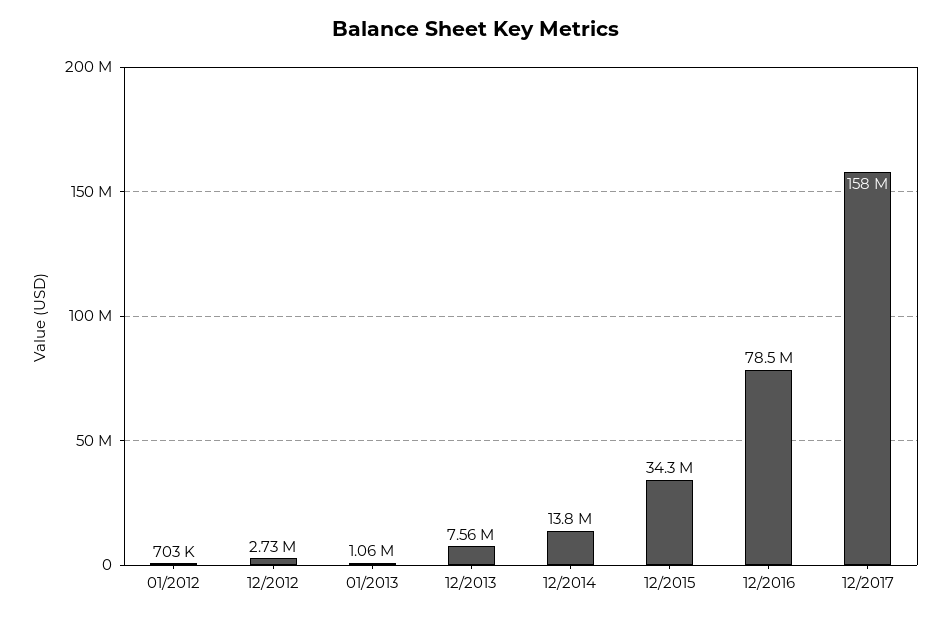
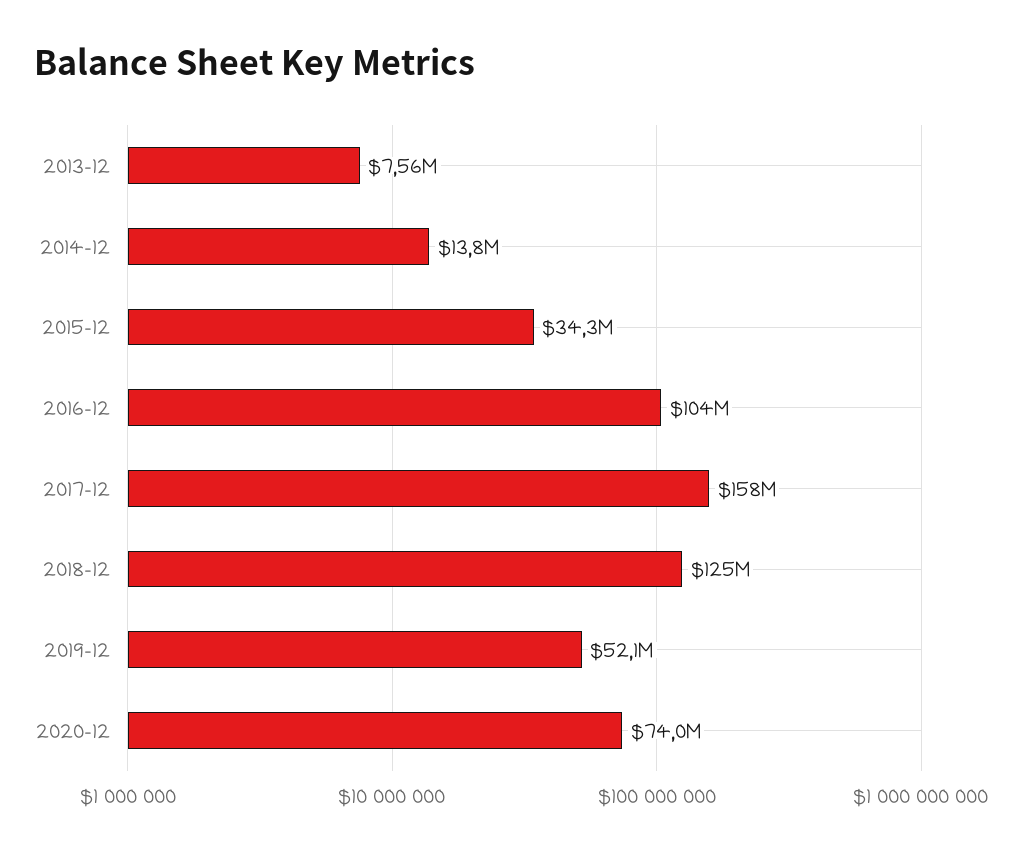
01/2012: 703000 -> none
12/2012: 2730000 -> none
01/2013: 1060000 -> none
12/2016: 78500000 -> 104000000
2018-12: none -> 125000000
2019-12: none -> 52100000
2020-12: none -> 74000000

